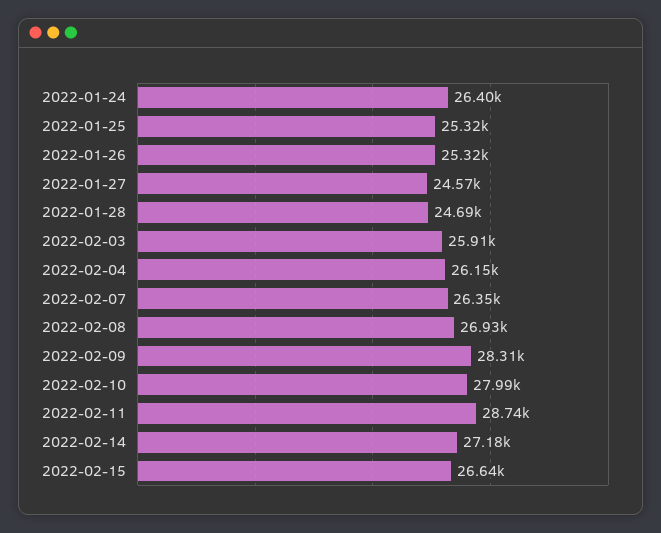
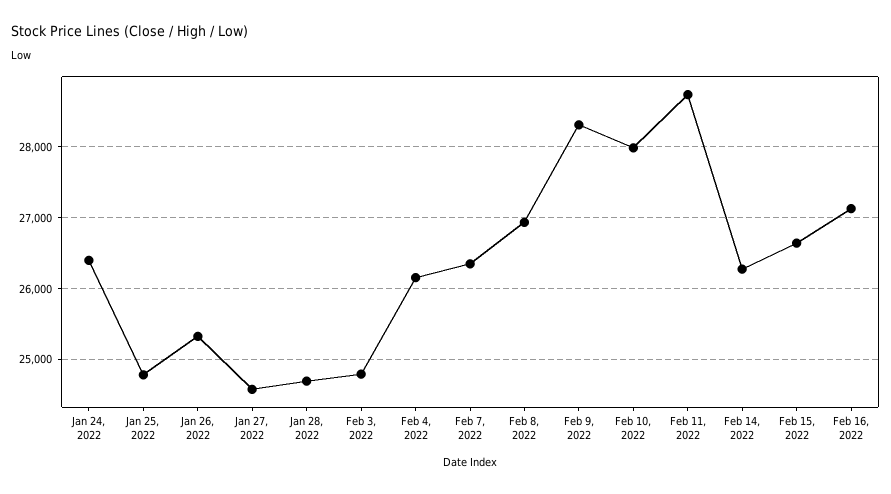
2022-01-25: 25320 -> 24800
2022-02-03: 25910 -> 24800
2022-02-14: 27180 -> 26300
Feb 16, 2022: none -> 27100

